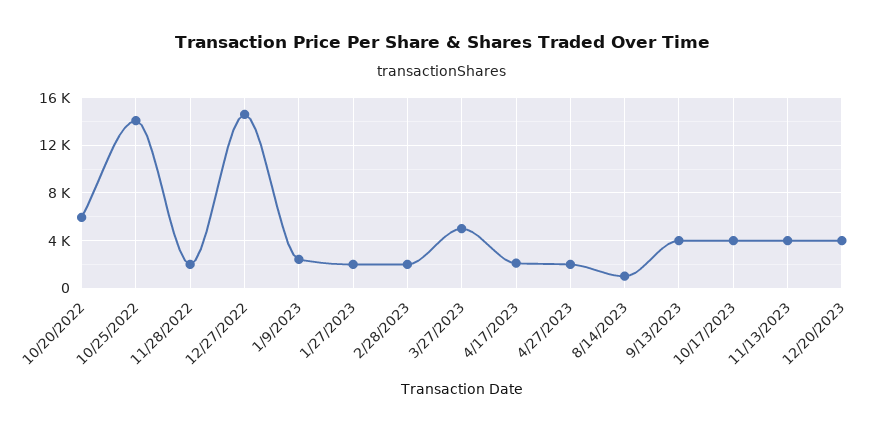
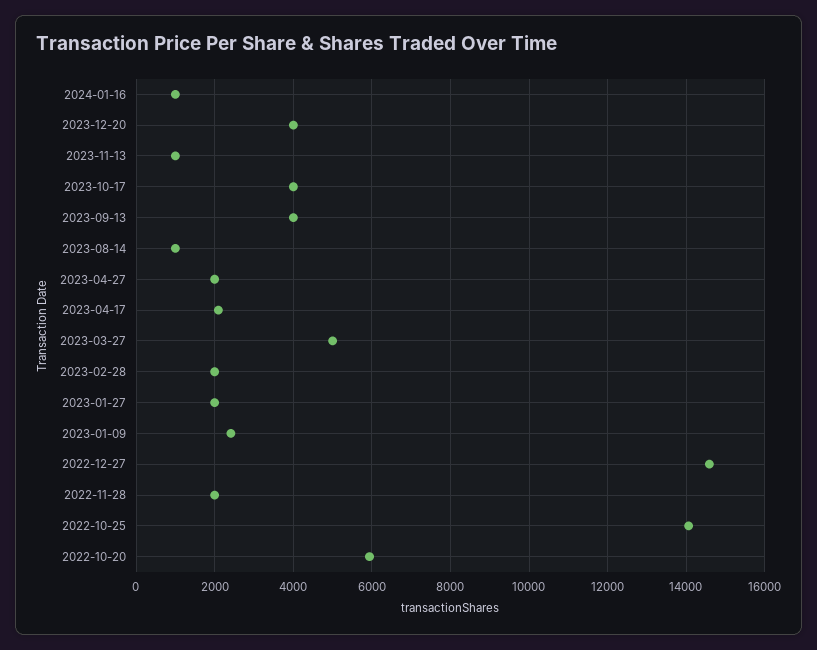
11/13/2023: 4000 -> 1000
2024-01-16: none -> 1000

